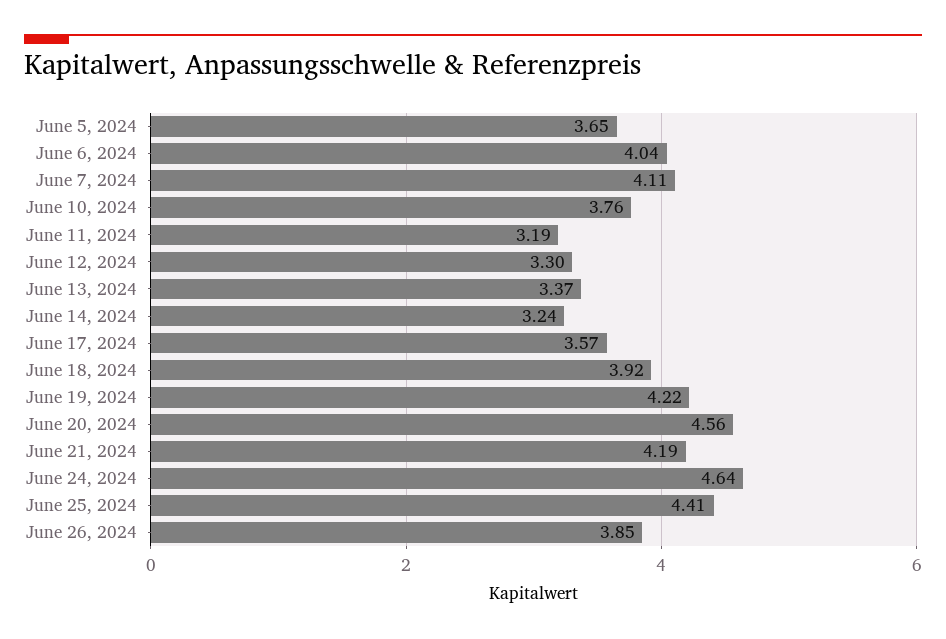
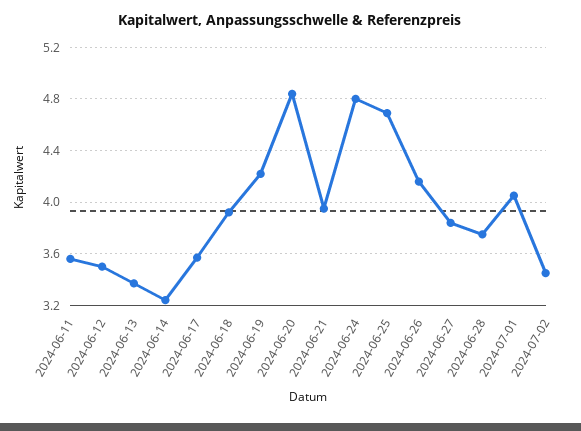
June 5, 2024: 3.65 -> none
June 6, 2024: 4.04 -> none
June 7, 2024: 4.11 -> none
June 10, 2024: 3.76 -> none
June 11, 2024: 3.19 -> 3.55
June 12, 2024: 3.3 -> 3.5
June 20, 2024: 4.56 -> 4.85
June 21, 2024: 4.19 -> 3.95
June 24, 2024: 4.64 -> 4.8
June 25, 2024: 4.41 -> 4.7
June 26, 2024: 3.85 -> 4.15
2024-06-27: none -> 3.85
2024-06-28: none -> 3.75
2024-07-01: none -> 4.05
2024-07-02: none -> 3.45

